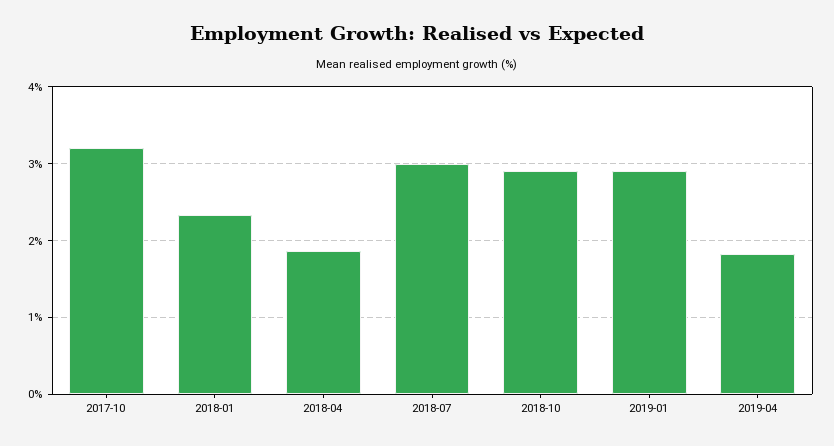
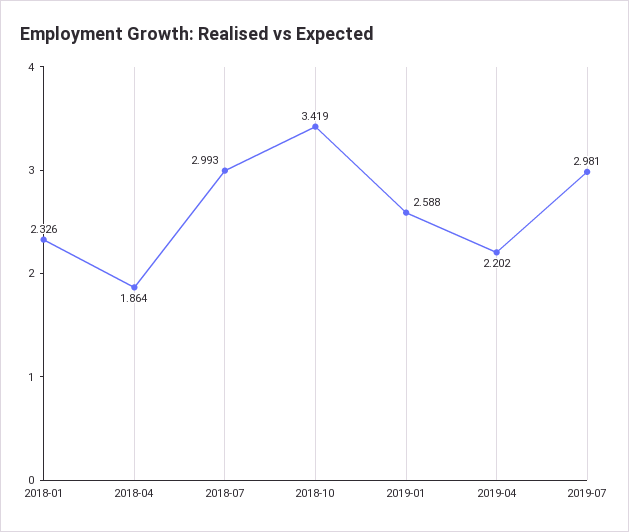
2017-10: 3.2 -> none
2018-10: 2.9 -> 3.419
2019-01: 2.9 -> 2.588
2019-04: 1.8 -> 2.202
2019-07: none -> 2.981

